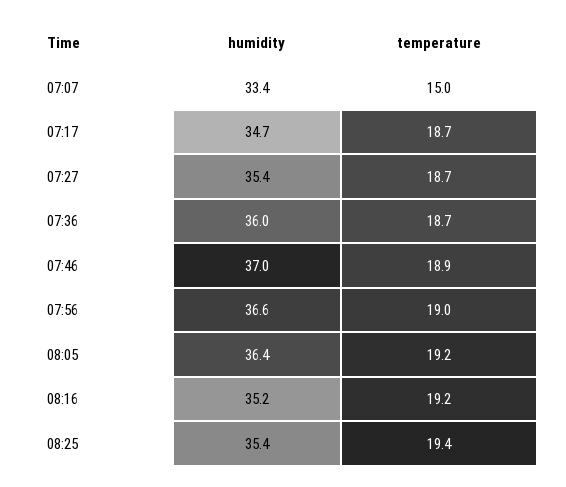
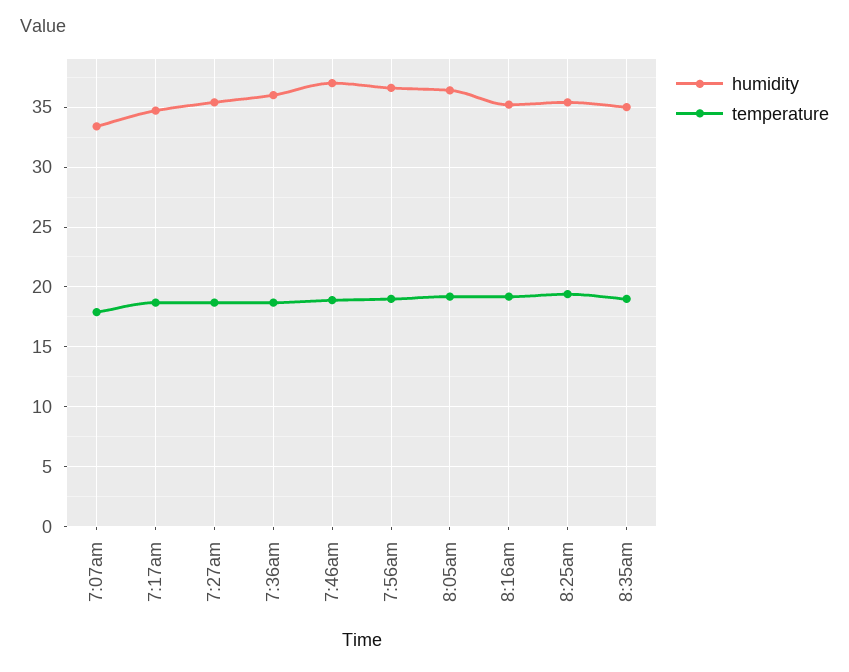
temperature, 07:07: 15 -> 18
humidity, 8:35am: none -> 35
temperature, 8:35am: none -> 19

